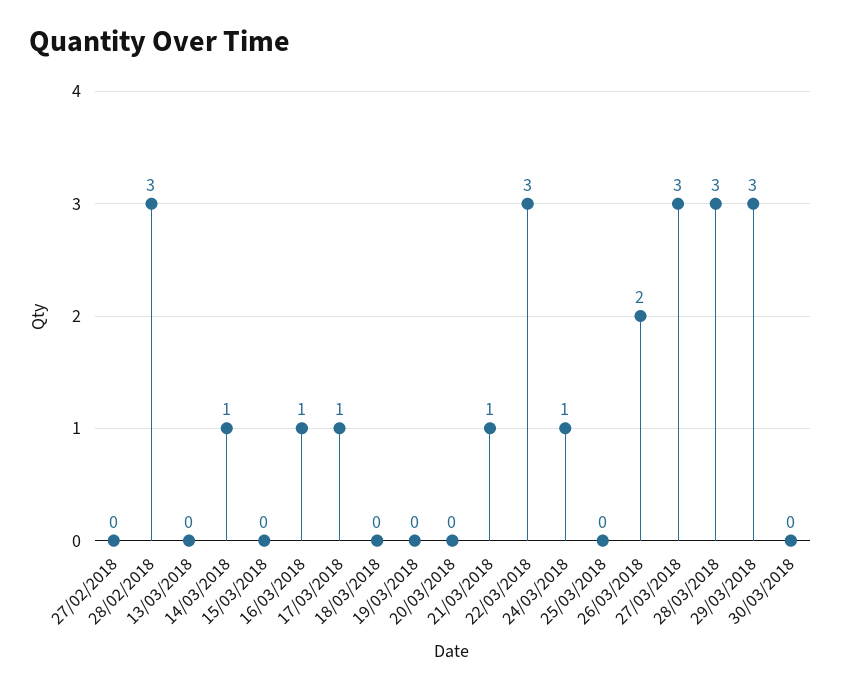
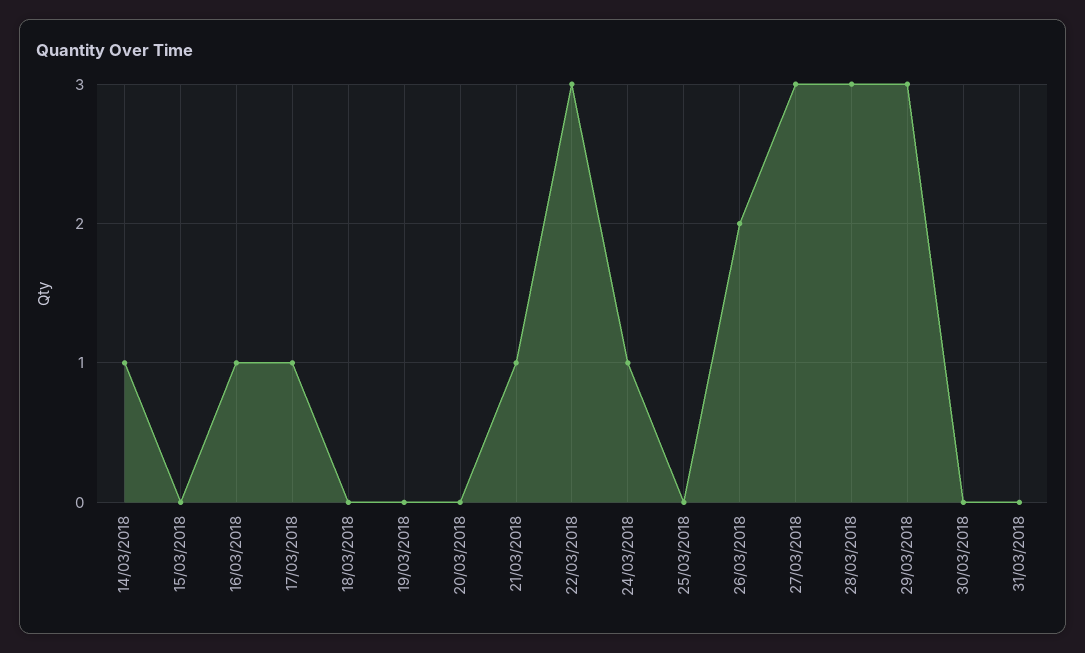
27/02/2018: 0 -> none
28/02/2018: 3 -> none
13/03/2018: 0 -> none
31/03/2018: none -> 0

